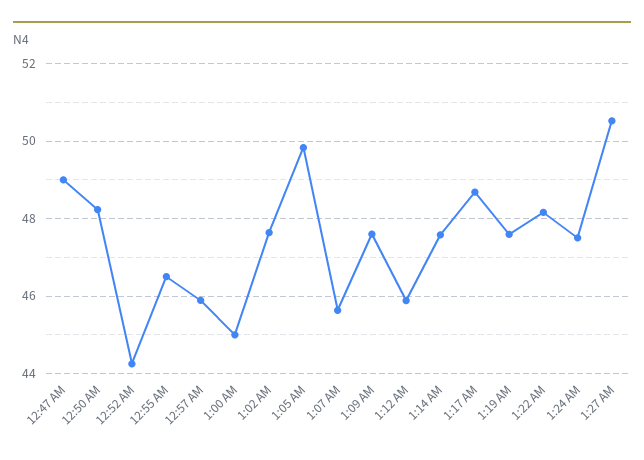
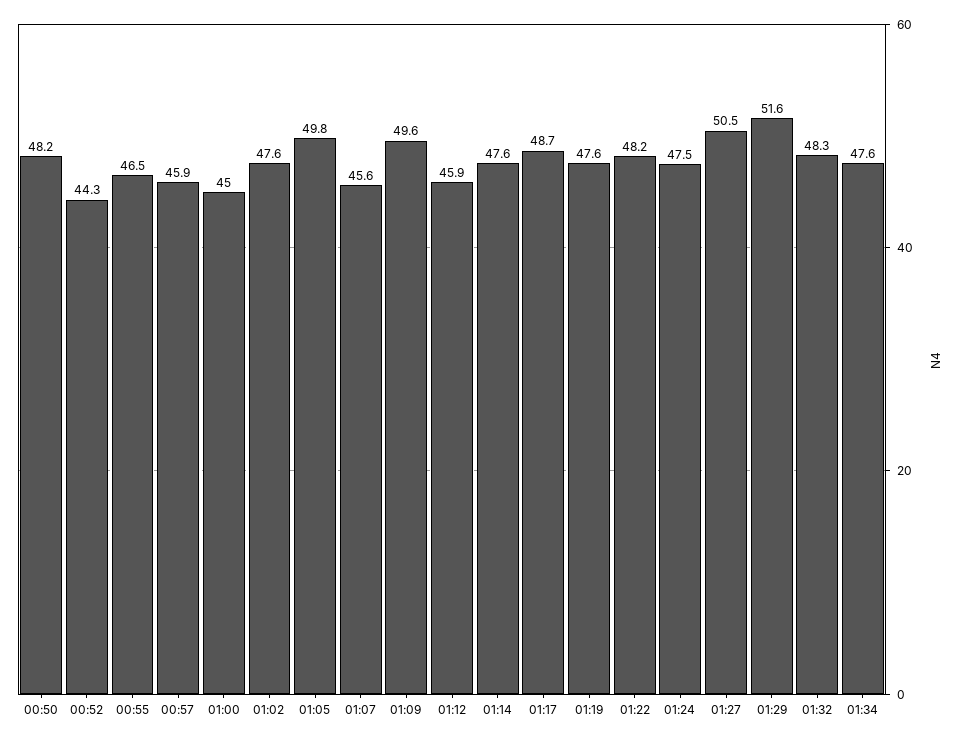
12:47 AM: 49 -> none
1:09 AM: 47.6 -> 49.6
01:29: none -> 51.6
01:32: none -> 48.3
01:34: none -> 47.6

